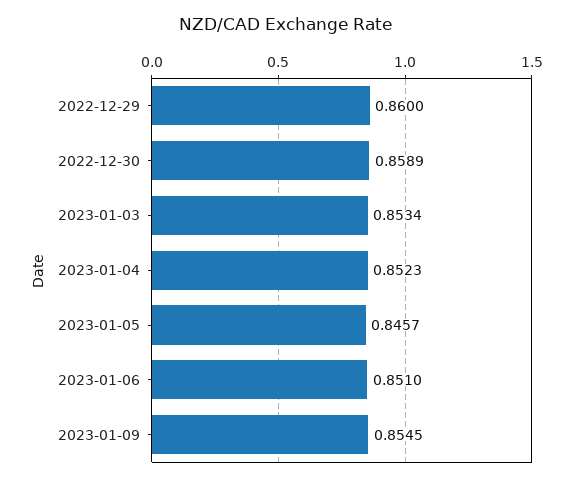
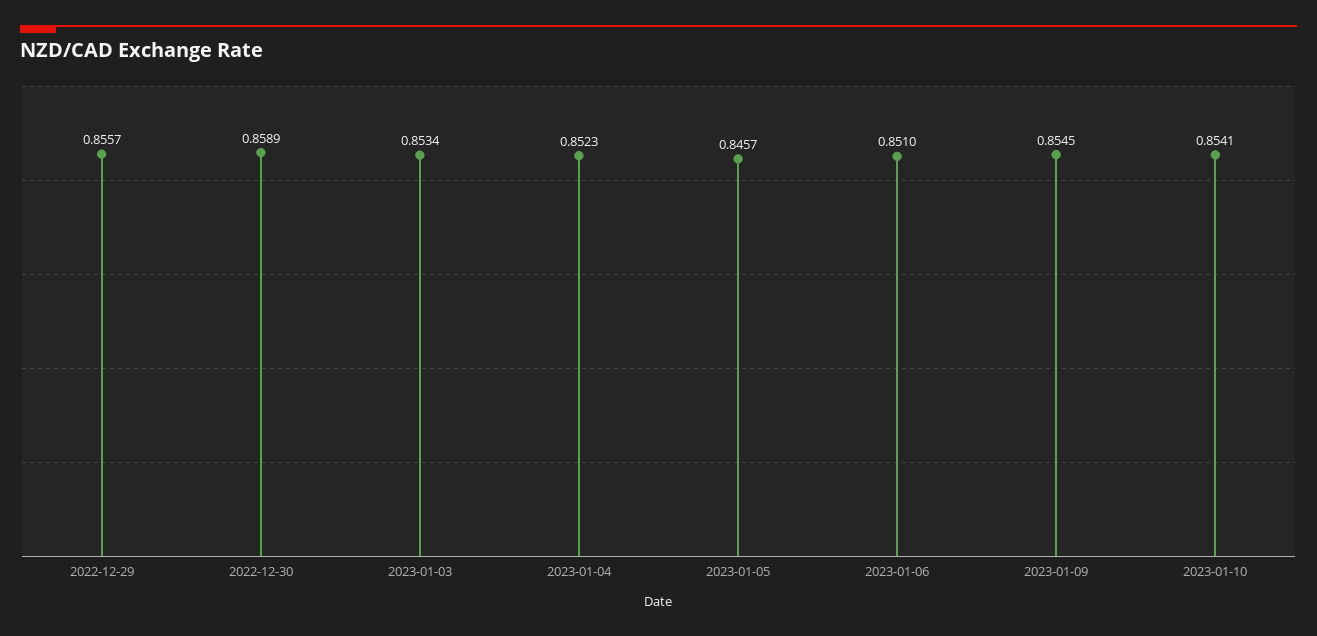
2022-12-29: 0.86 -> 0.8557
2023-01-10: none -> 0.8541

